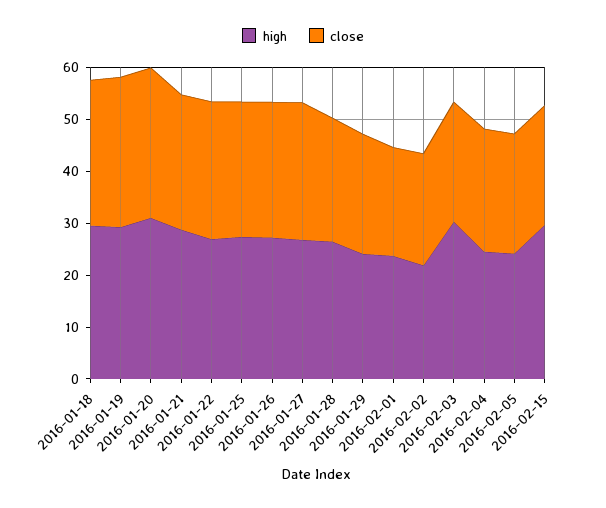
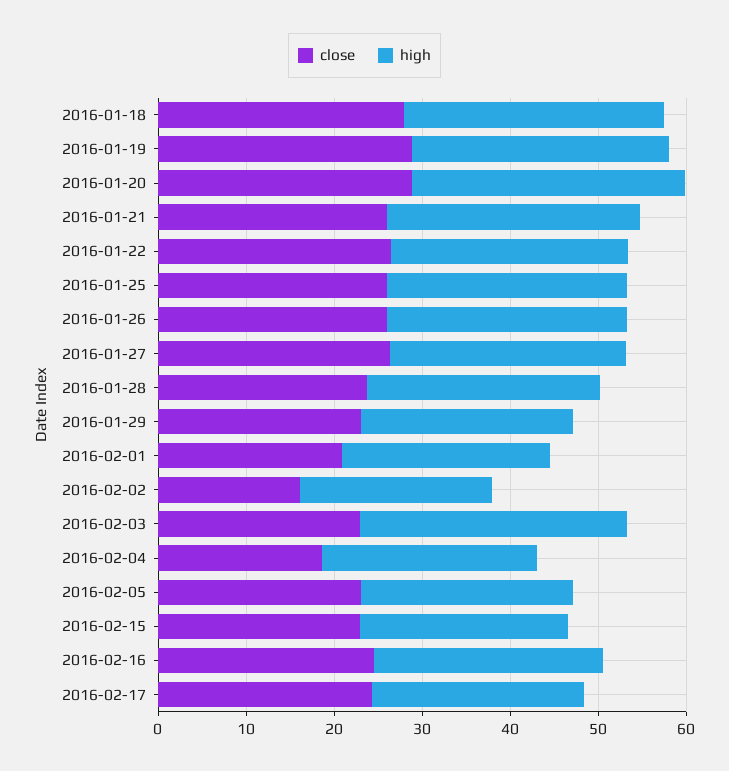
close, 2016-02-02: 22 -> 16
close, 2016-02-04: 24 -> 18
high, 2016-02-15: 30 -> 24
close, 2016-02-16: none -> 24
high, 2016-02-16: none -> 26
close, 2016-02-17: none -> 24
high, 2016-02-17: none -> 24

